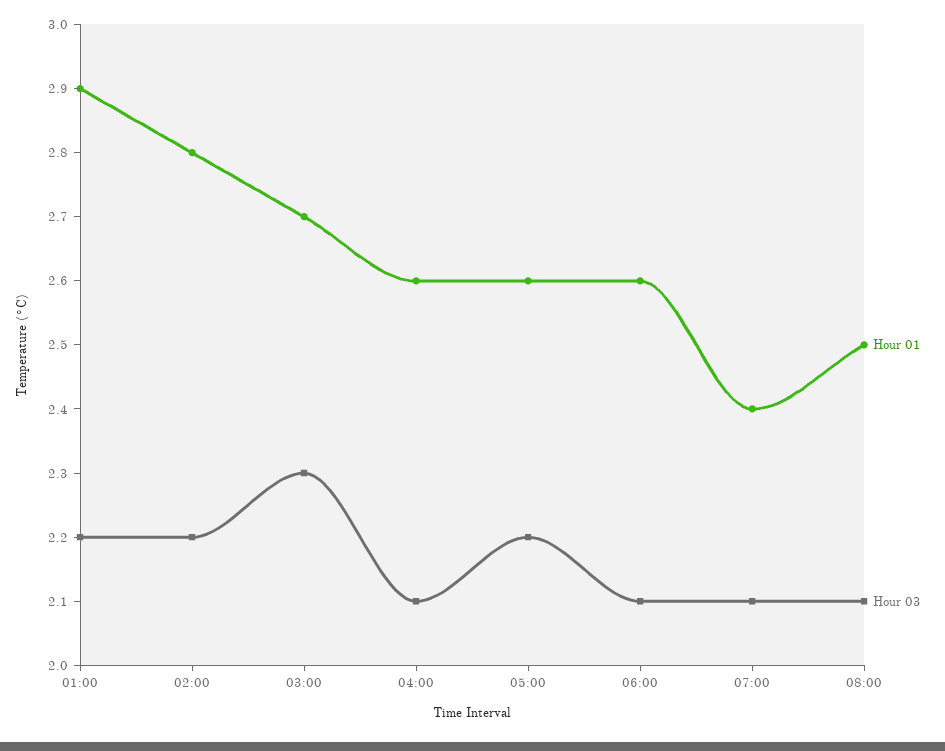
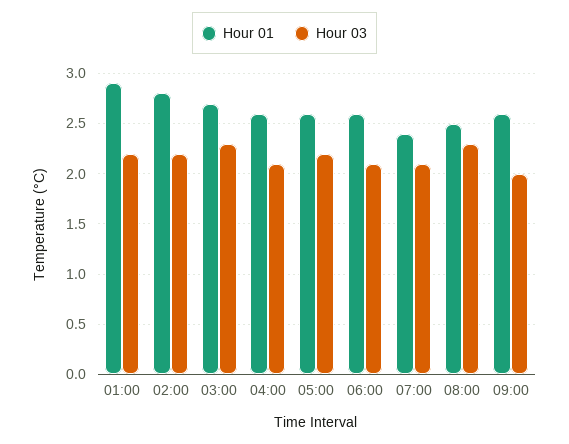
Hour 03, 08:00: 2.1 -> 2.3
Hour 01, 09:00: none -> 2.6
Hour 03, 09:00: none -> 2

